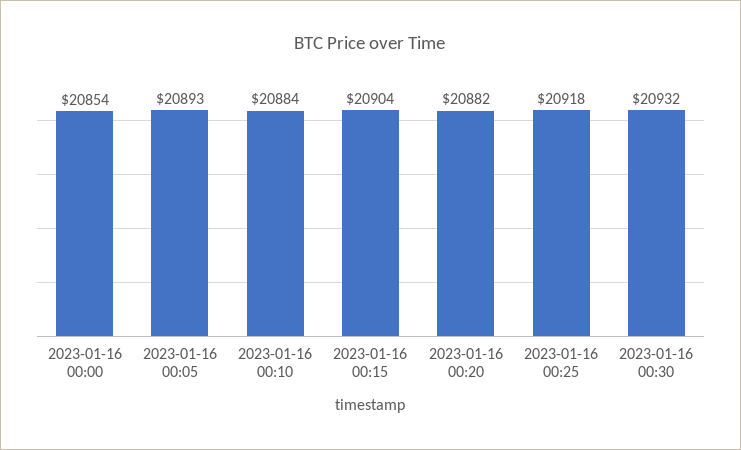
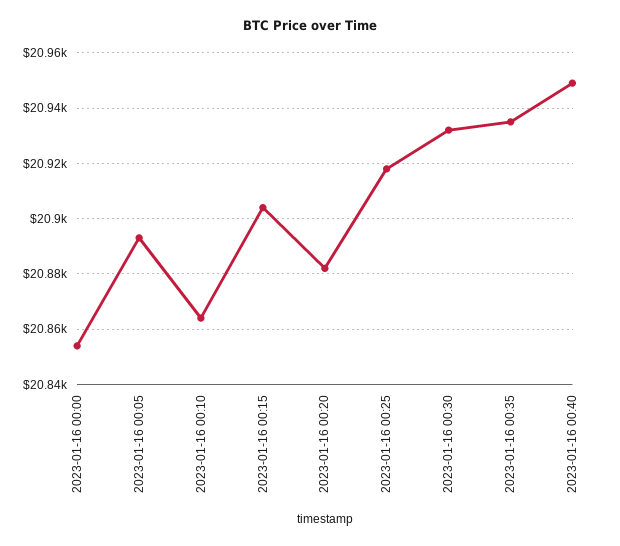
2023-01-16 00:10: 20884 -> 20865
2023-01-16 00:35: none -> 20935
2023-01-16 00:40: none -> 20950

